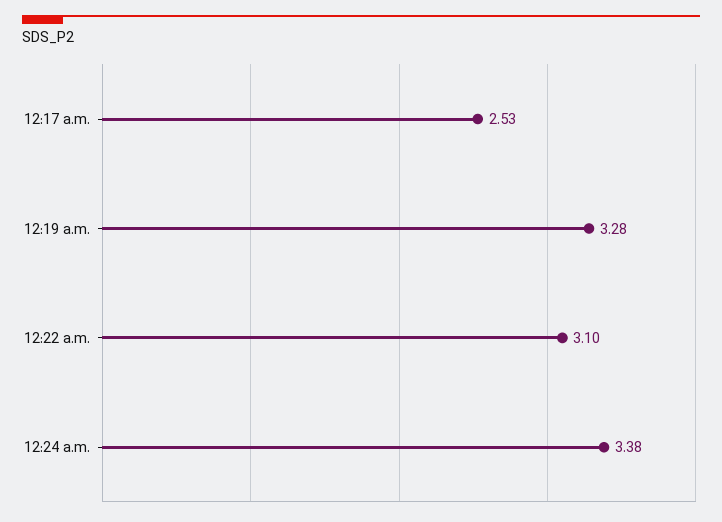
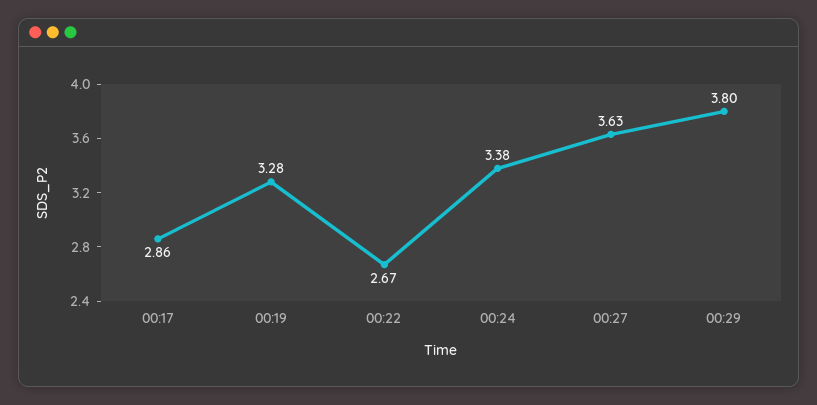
12:17 a.m.: 2.53 -> 2.86
12:22 a.m.: 3.1 -> 2.67
00:27: none -> 3.63
00:29: none -> 3.8

